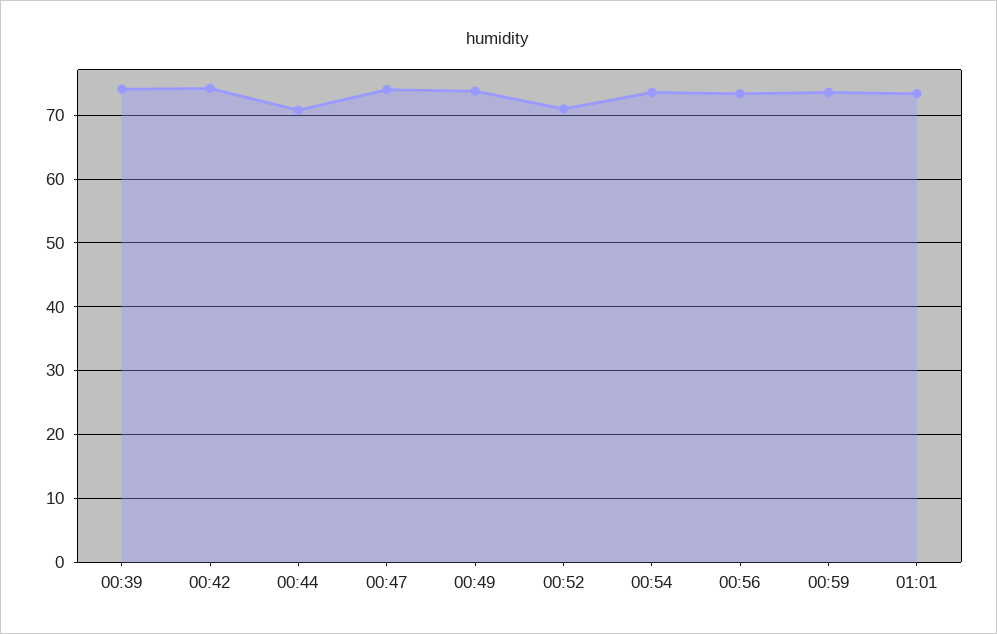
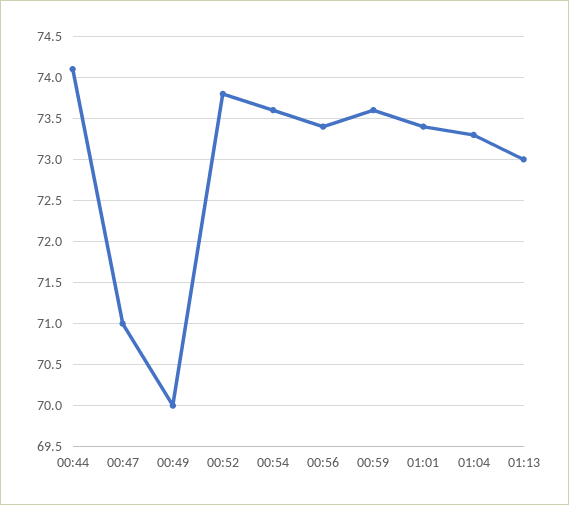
00:39: 74 -> none
00:42: 74 -> none
00:44: 71 -> 74.1
00:47: 74 -> 71
00:49: 74 -> 70
00:52: 71 -> 73.8
01:04: none -> 73.3
01:13: none -> 73

